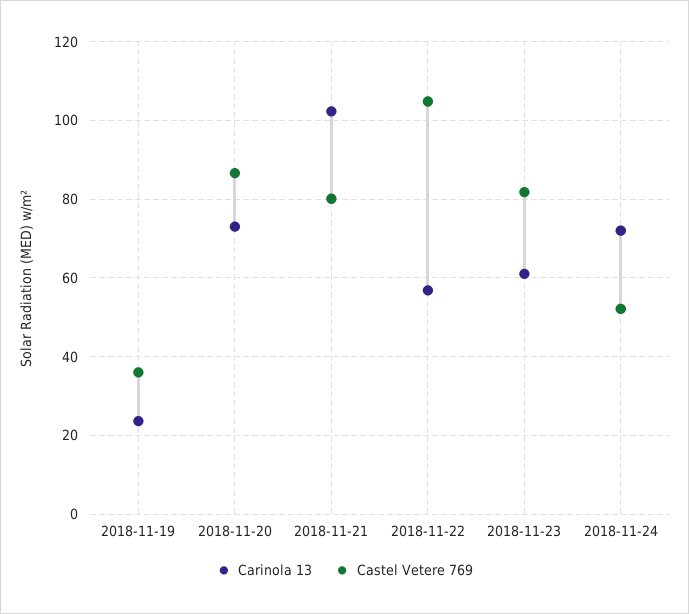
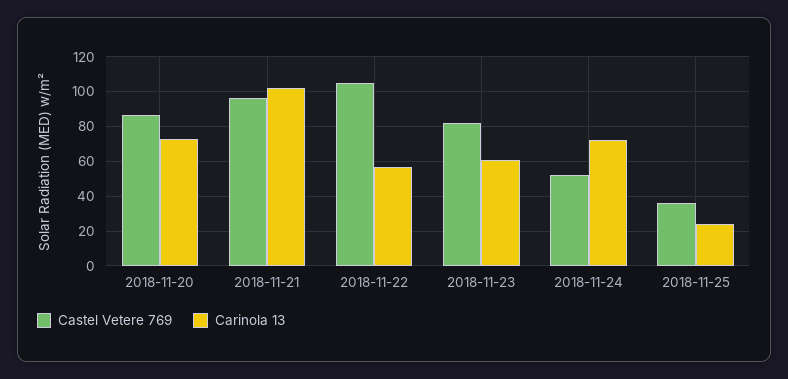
Carinola 13, 2018-11-19: 24 -> none
Castel Vetere 769, 2018-11-19: 36 -> none
Castel Vetere 769, 2018-11-21: 80 -> 95
Castel Vetere 769, 2018-11-25: none -> 35
Carinola 13, 2018-11-25: none -> 25

